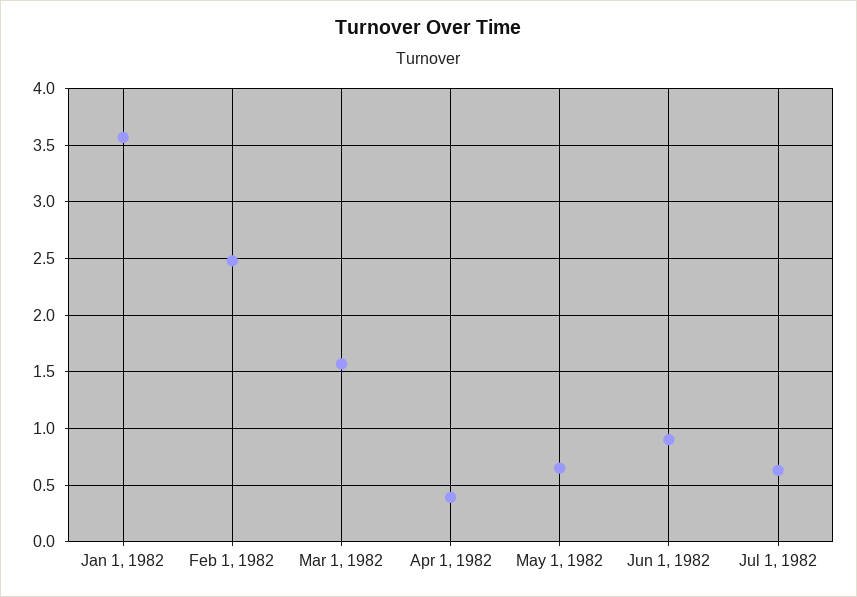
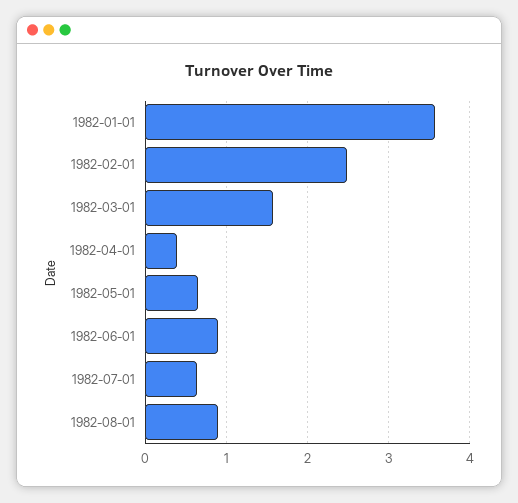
1982-08-01: none -> 0.9

